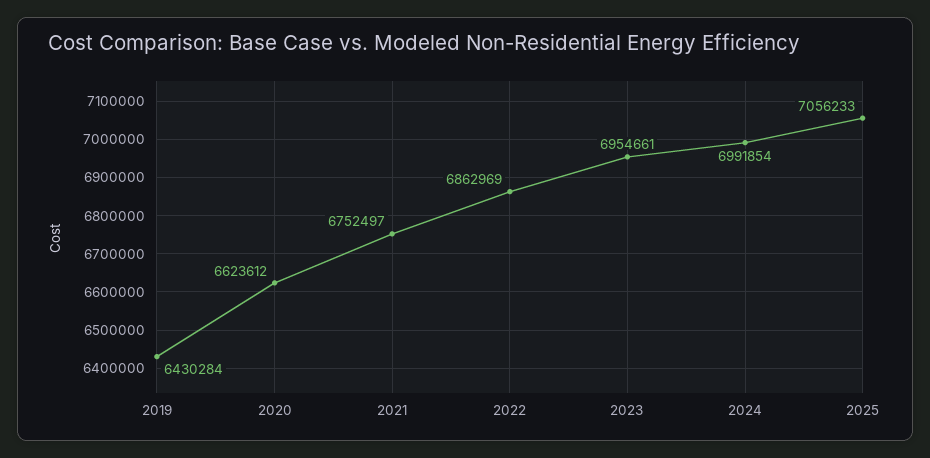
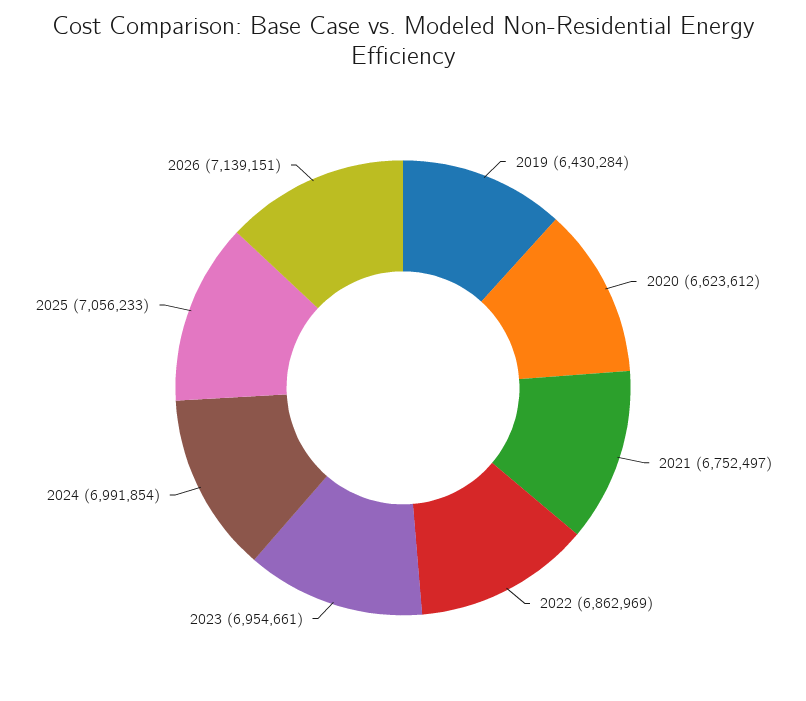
2026: none -> 7139151

